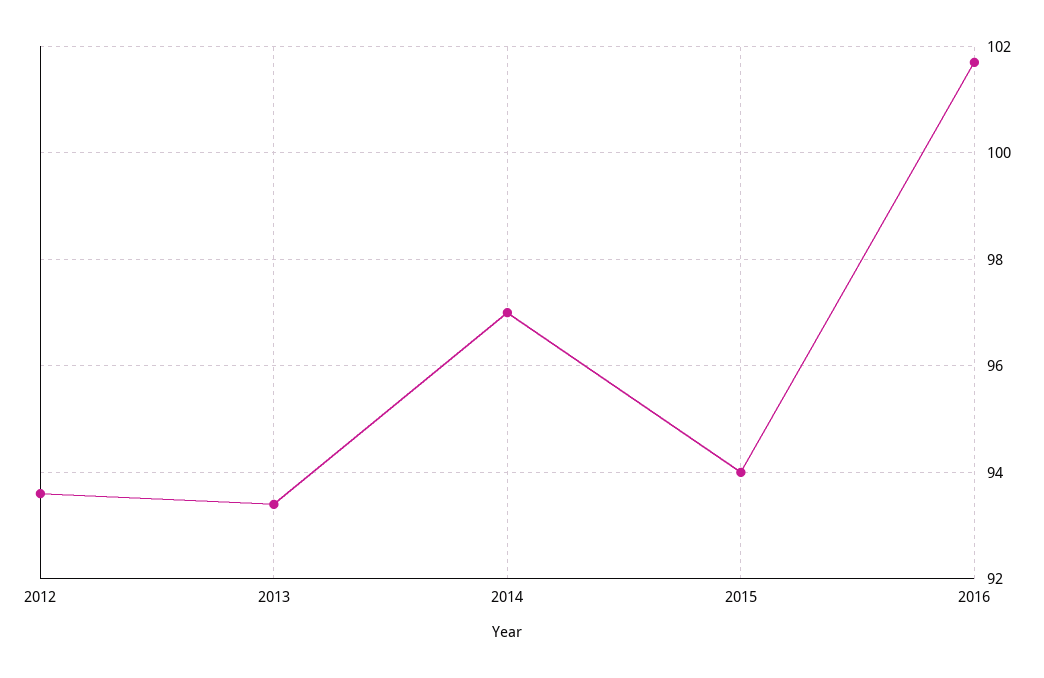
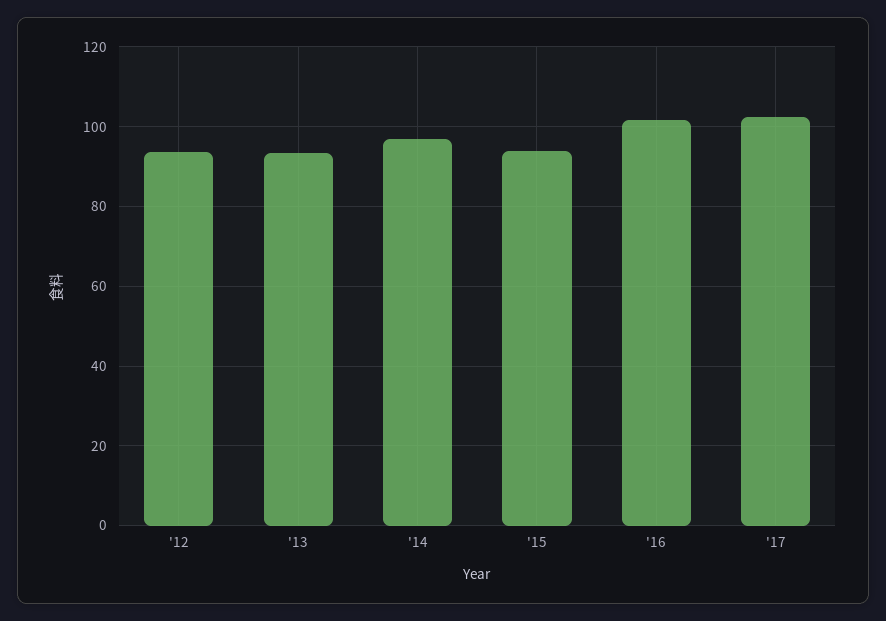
'17: none -> 102

